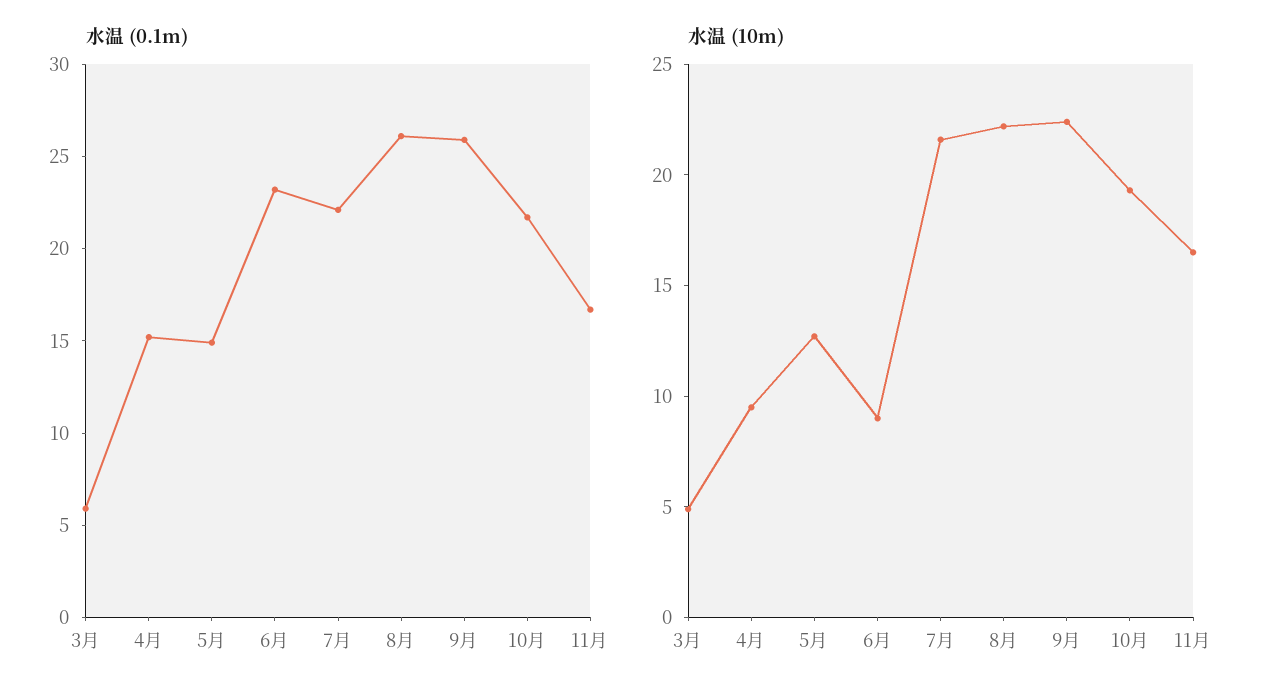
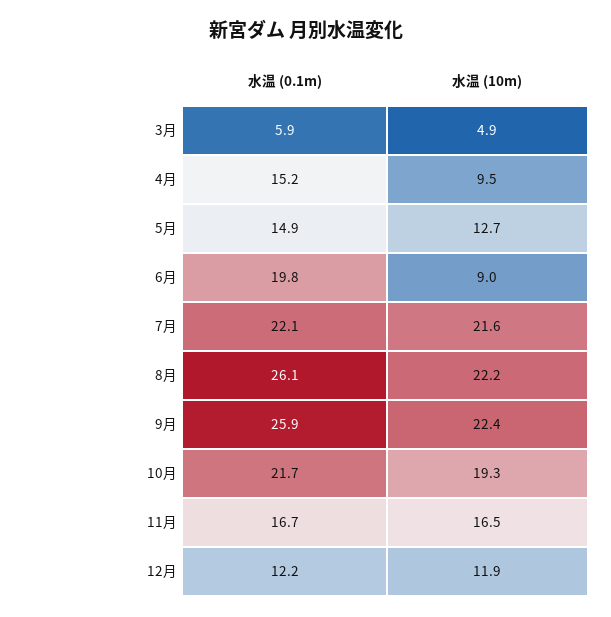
水温 (0.1m), 6月: 23 -> 19.8
水温 (0.1m), 12月: none -> 12.2
水温 (10m), 12月: none -> 11.9

